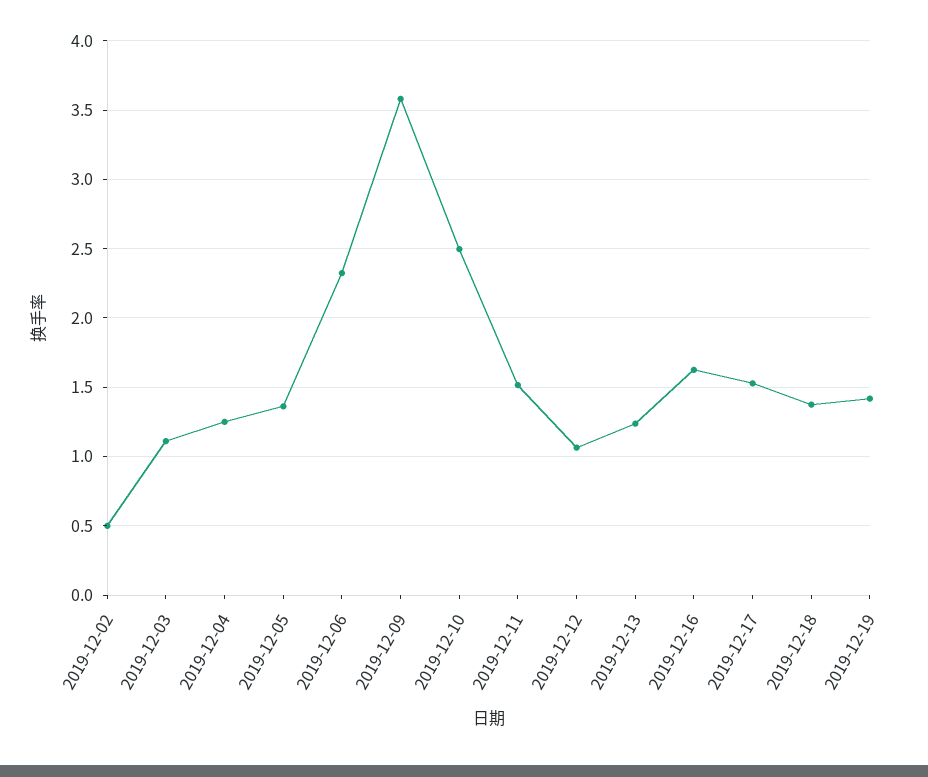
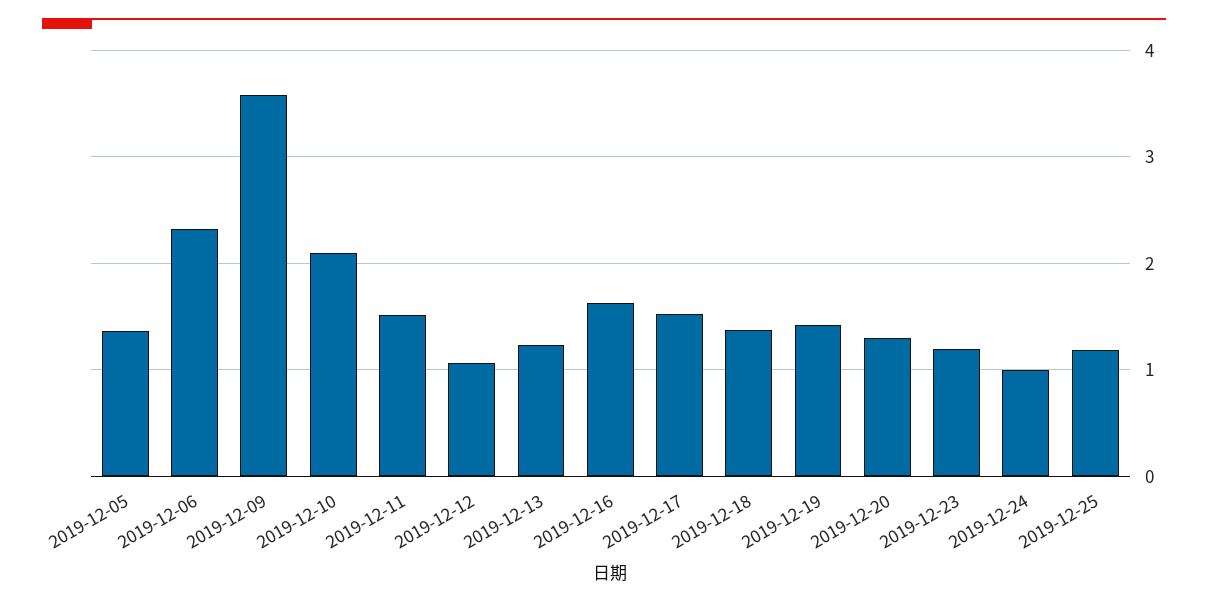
2019-12-02: 0.5 -> none
2019-12-03: 1.1 -> none
2019-12-04: 1.25 -> none
2019-12-10: 2.5 -> 2.1
2019-12-20: none -> 1.3
2019-12-23: none -> 1.2
2019-12-24: none -> 1
2019-12-25: none -> 1.2

